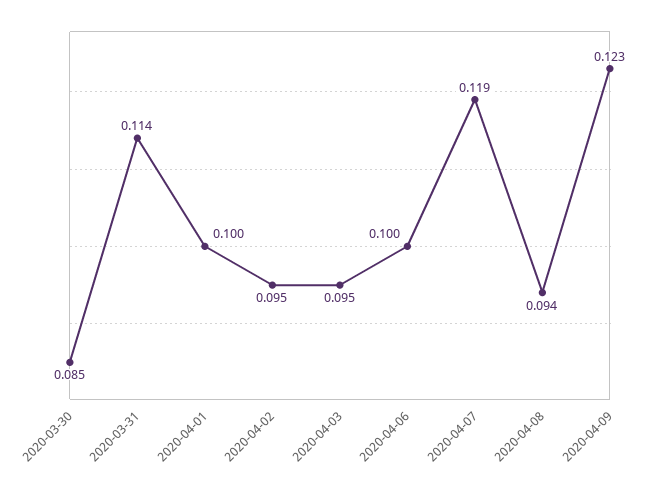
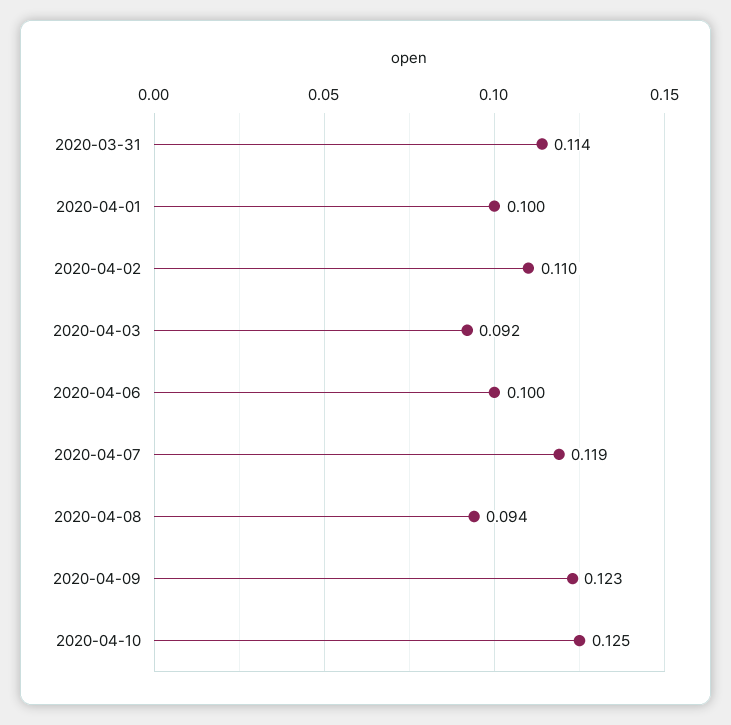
2020-03-30: 0.085 -> none
2020-04-02: 0.095 -> 0.11
2020-04-03: 0.095 -> 0.092
2020-04-10: none -> 0.125

